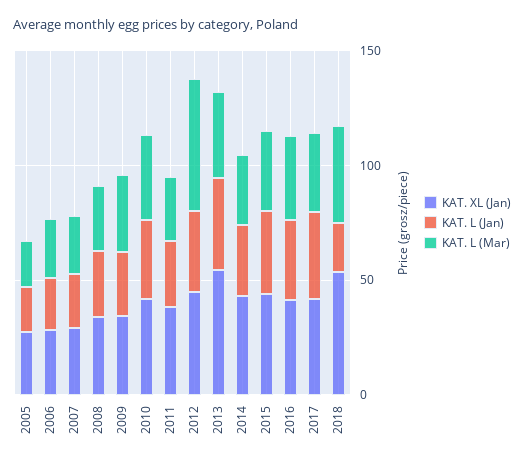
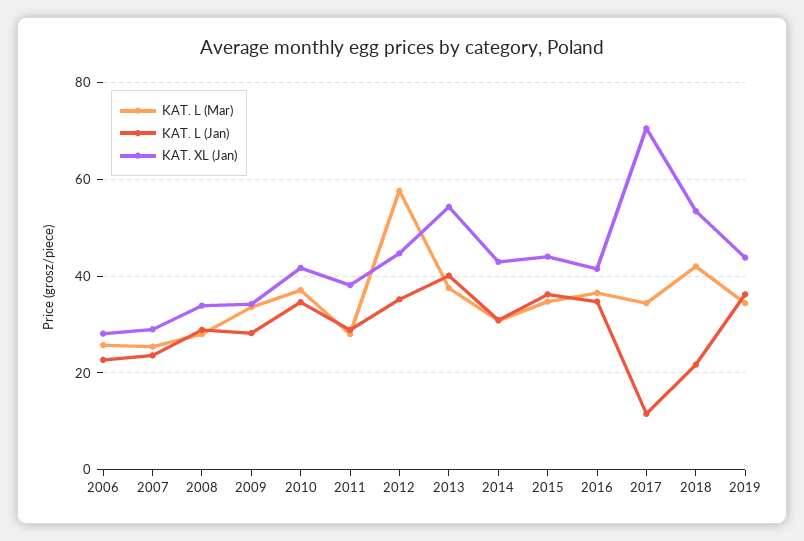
KAT. XL (Jan), 2005: 30 -> none
KAT. L (Jan), 2005: 20 -> none
KAT. L (Mar), 2005: 20 -> none
KAT. XL (Jan), 2017: 40 -> 70
KAT. L (Jan), 2017: 40 -> 12
KAT. L (Mar), 2019: none -> 34
KAT. L (Jan), 2019: none -> 36
KAT. XL (Jan), 2019: none -> 44

